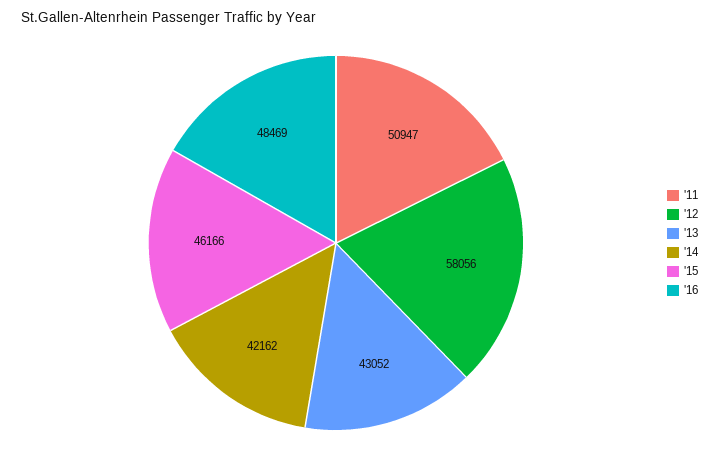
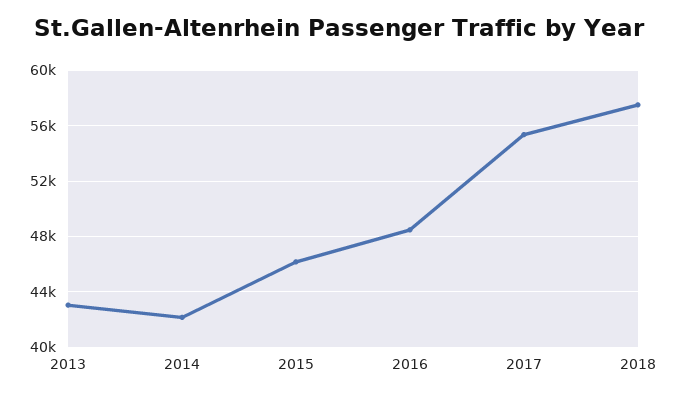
'11: 50947 -> none
'12: 58056 -> none
2017: none -> 55500
2018: none -> 57500

